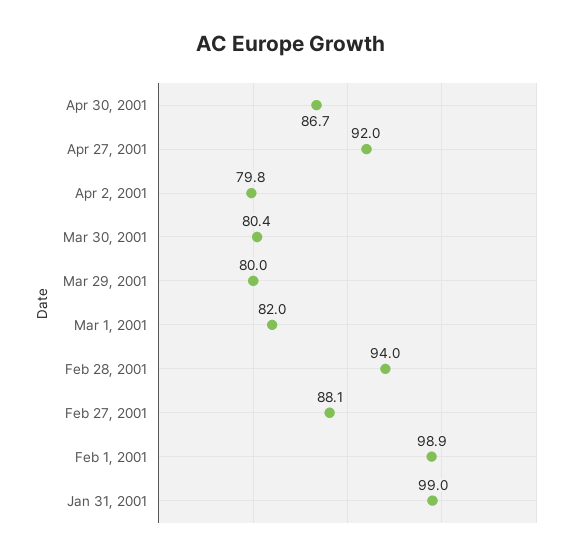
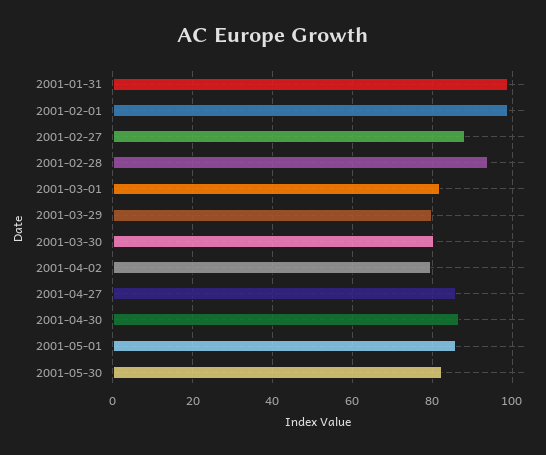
Apr 27, 2001: 92 -> 86
2001-05-01: none -> 86
2001-05-30: none -> 82

